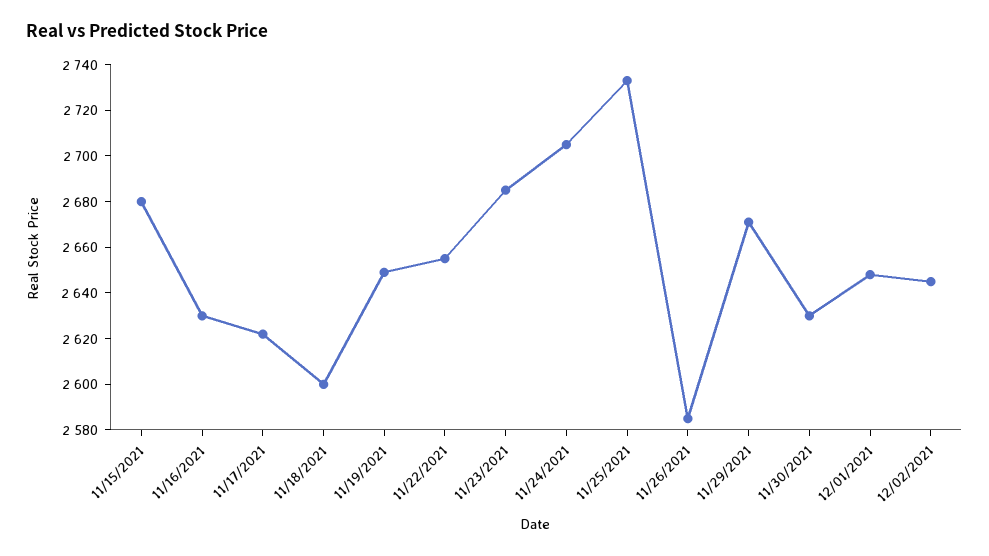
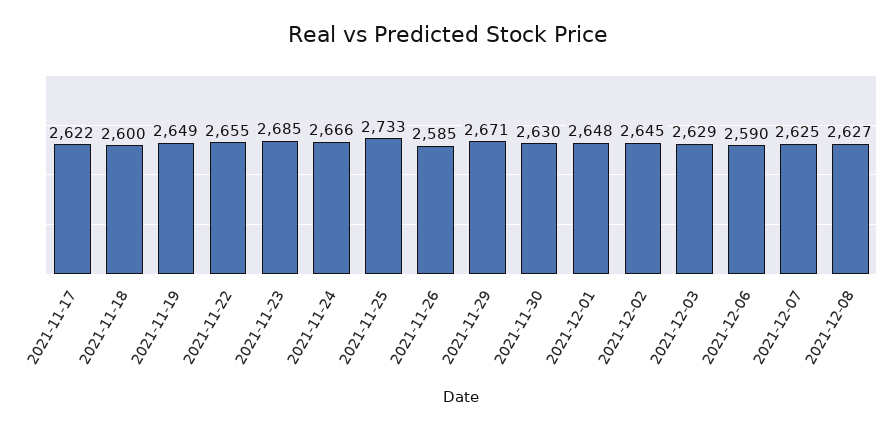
11/15/2021: 2680 -> none
11/16/2021: 2630 -> none
11/24/2021: 2705 -> 2666
2021-12-03: none -> 2629
2021-12-06: none -> 2590
2021-12-07: none -> 2625
2021-12-08: none -> 2627

